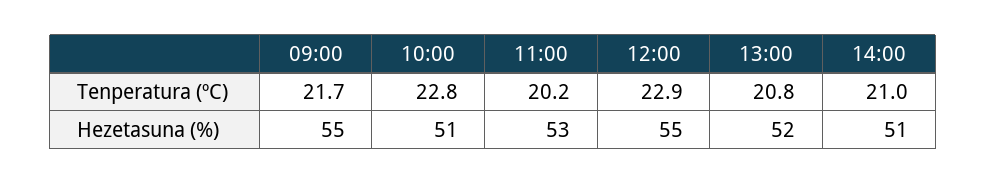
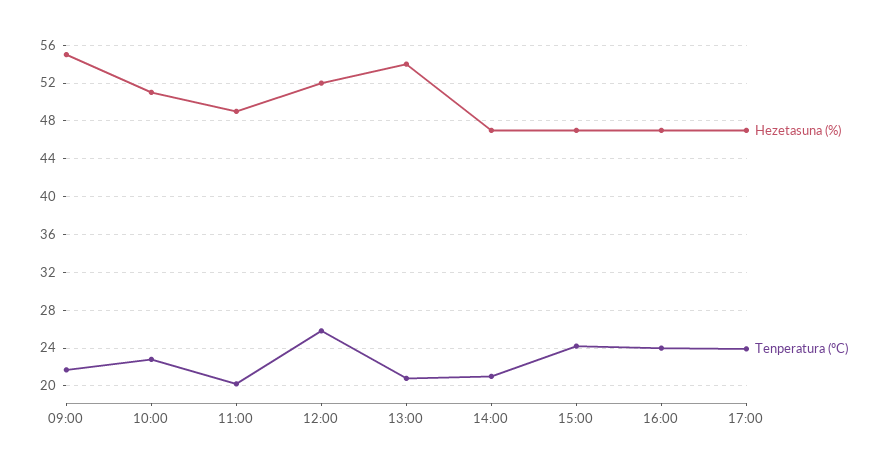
Tenperatura (ºC), 12:00: 22.9 -> 26
Hezetasuna (%), 11:00: 53 -> 49
Hezetasuna (%), 12:00: 55 -> 52
Hezetasuna (%), 13:00: 52 -> 54
Hezetasuna (%), 14:00: 51 -> 47
Hezetasuna (%), 15:00: none -> 47
Tenperatura (ºC), 15:00: none -> 24
Hezetasuna (%), 16:00: none -> 47
Tenperatura (ºC), 16:00: none -> 24
Hezetasuna (%), 17:00: none -> 47
Tenperatura (ºC), 17:00: none -> 24

